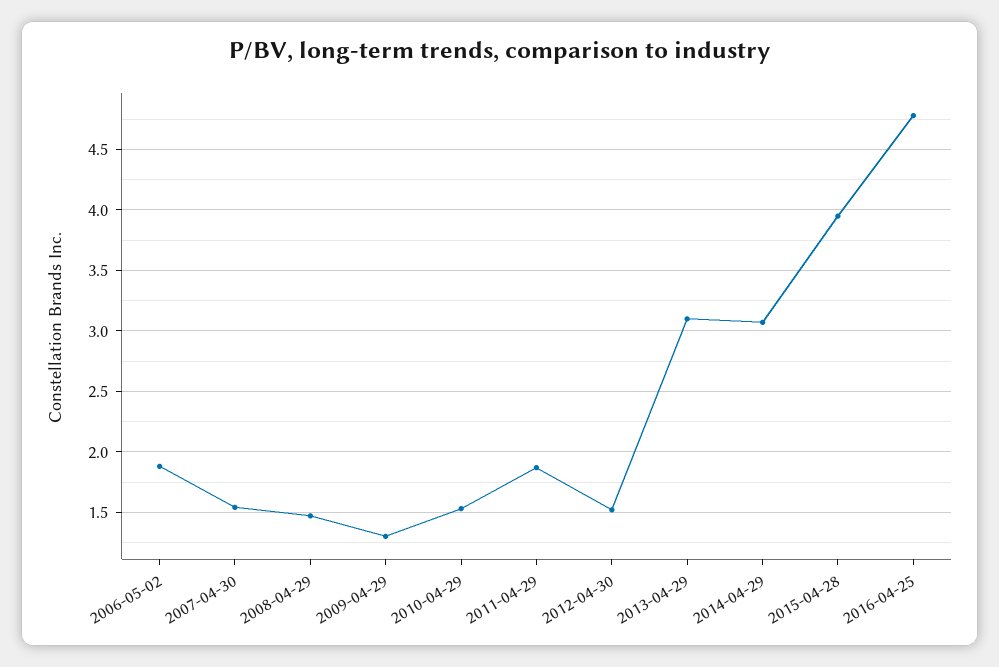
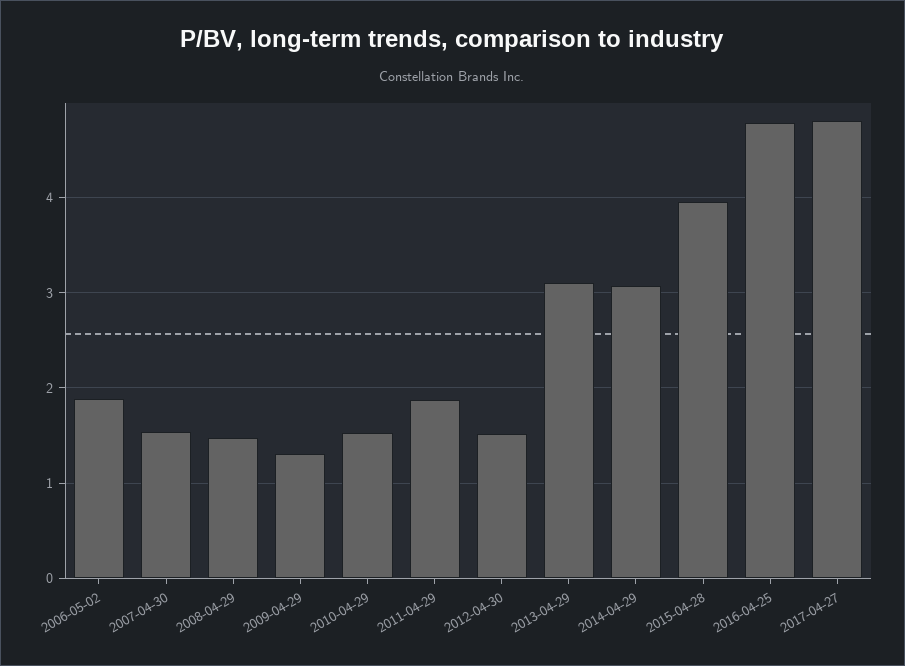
2017-04-27: none -> 4.8

